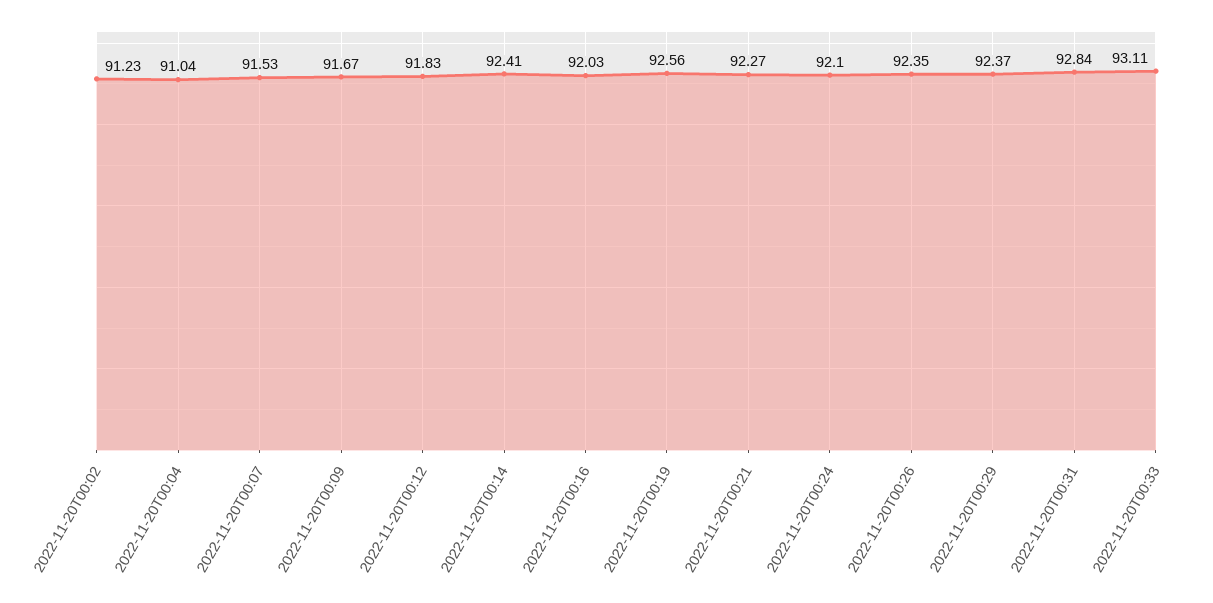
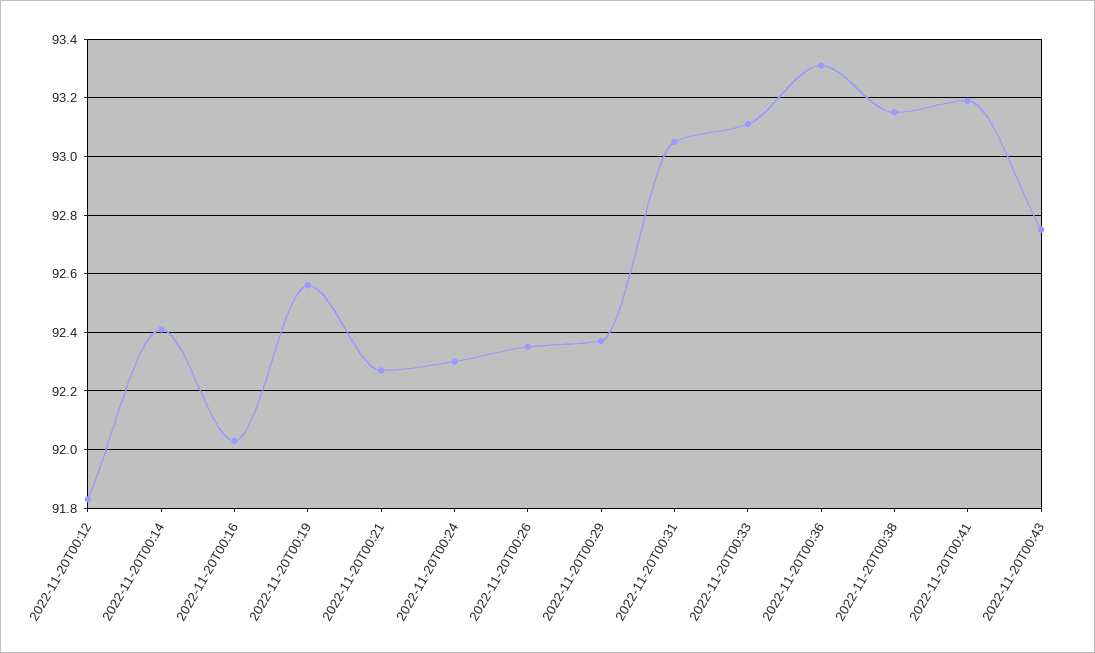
2022-11-20T00:02: 91.23 -> none
2022-11-20T00:04: 91.04 -> none
2022-11-20T00:07: 91.53 -> none
2022-11-20T00:09: 91.67 -> none
2022-11-20T00:24: 92.1 -> 92.3
2022-11-20T00:31: 92.84 -> 93.05
2022-11-20T00:36: none -> 93.3
2022-11-20T00:38: none -> 93.15
2022-11-20T00:41: none -> 93.2
2022-11-20T00:43: none -> 92.75

